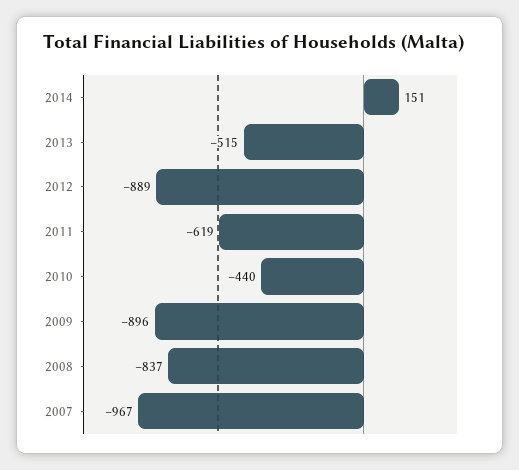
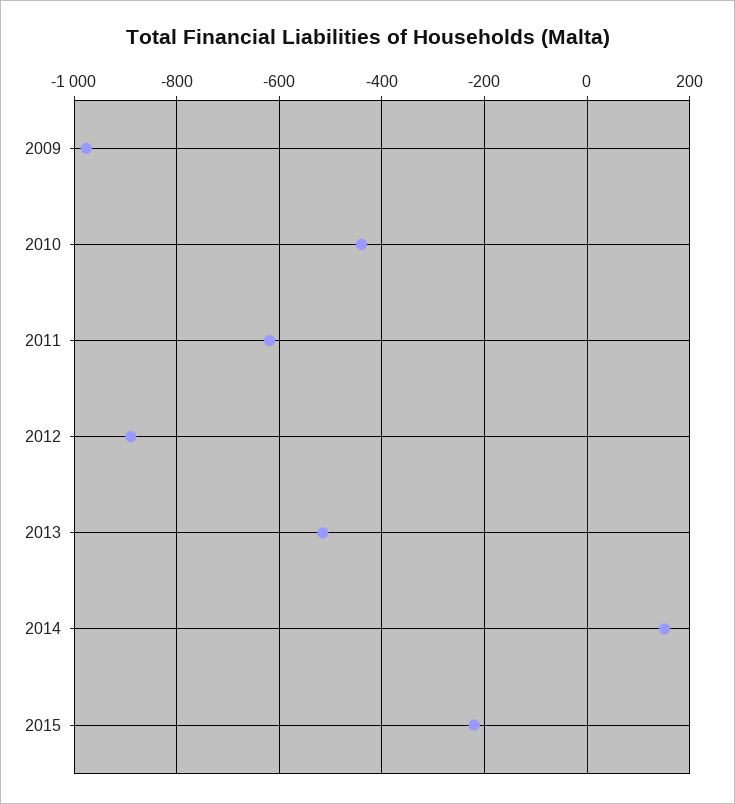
2009: -896 -> -980
2008: -837 -> none
2007: -967 -> none
2015: none -> -220

